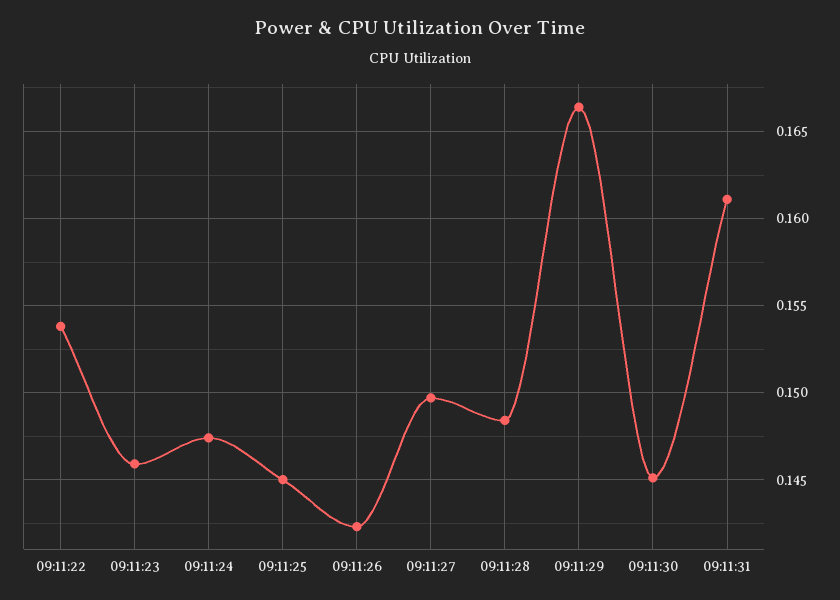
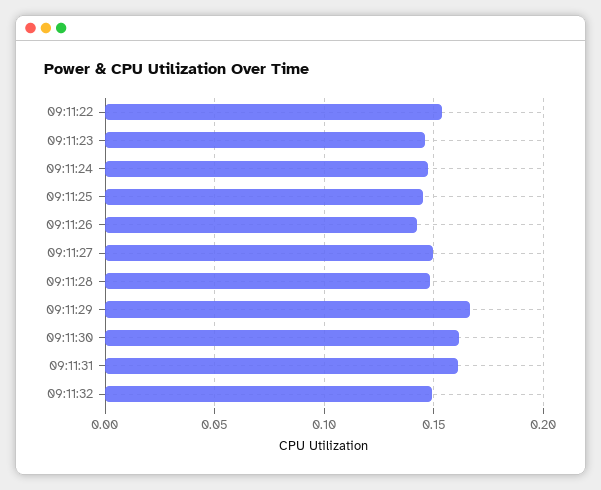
09:11:30: 0.145 -> 0.16
09:11:32: none -> 0.15

